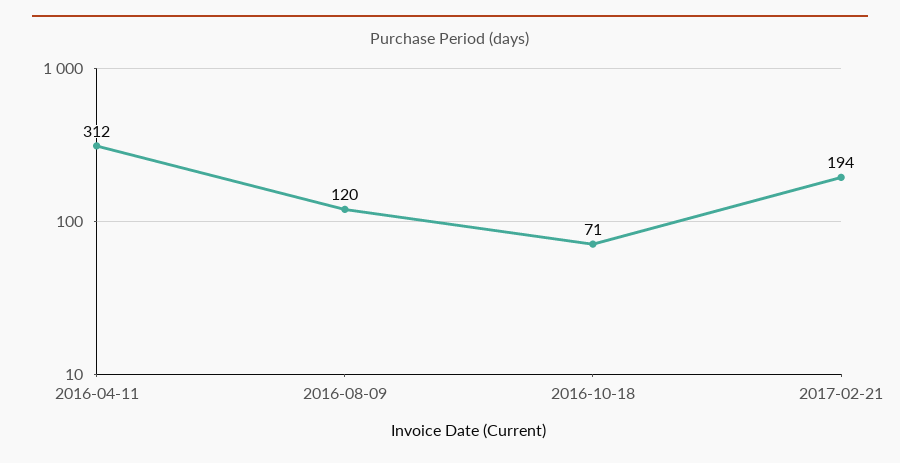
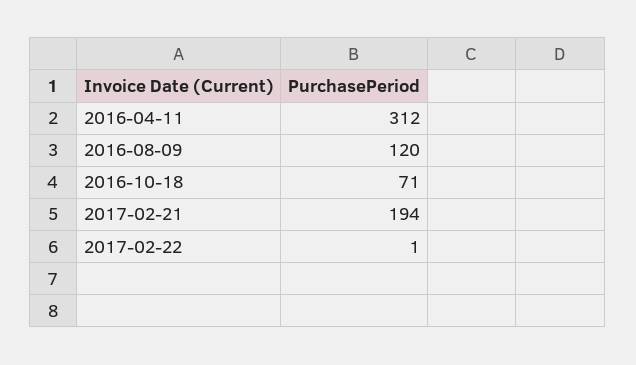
2017-02-22: none -> 1

